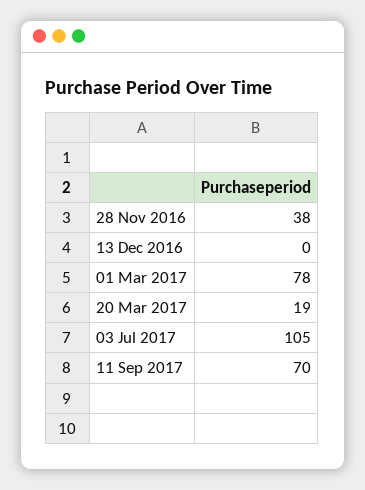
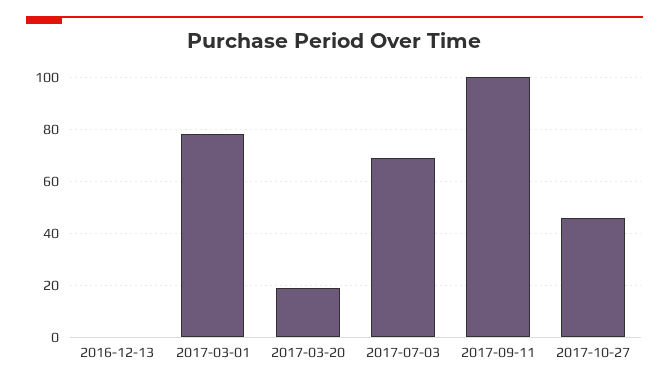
28 Nov 2016: 38 -> none
03 Jul 2017: 105 -> 70
11 Sep 2017: 70 -> 100
2017-10-27: none -> 45

